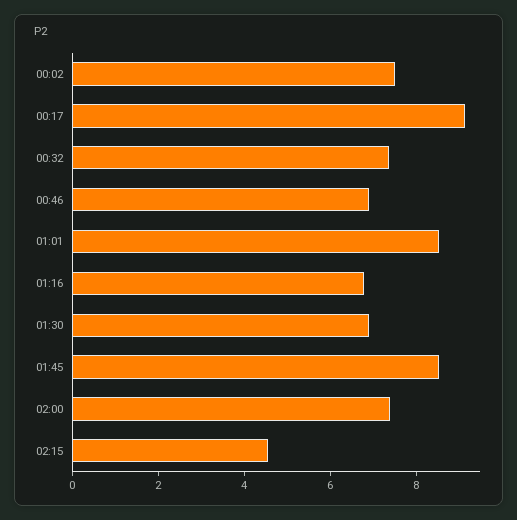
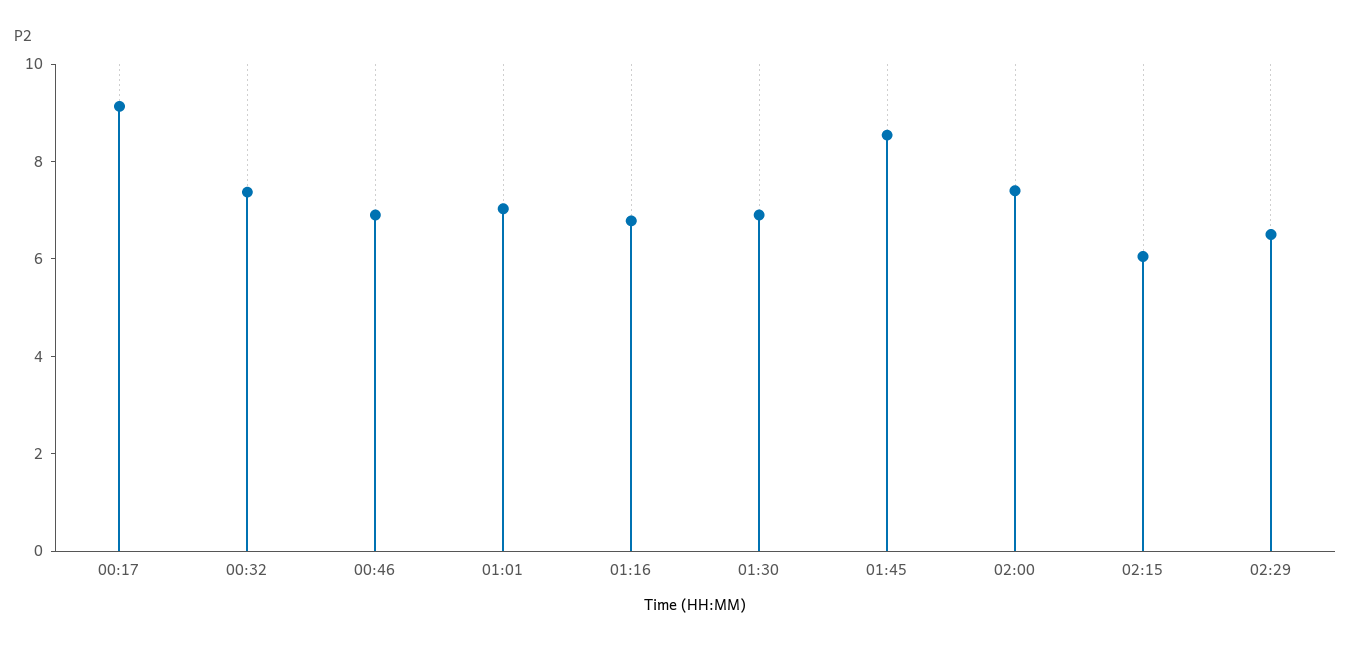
00:02: 7.5 -> none
01:01: 8.5 -> 7
02:15: 4.5 -> 6
02:29: none -> 6.5

